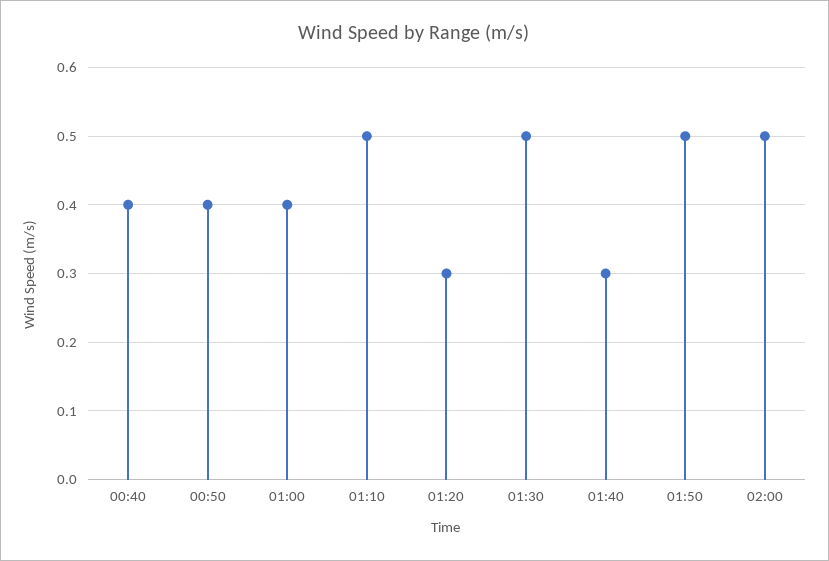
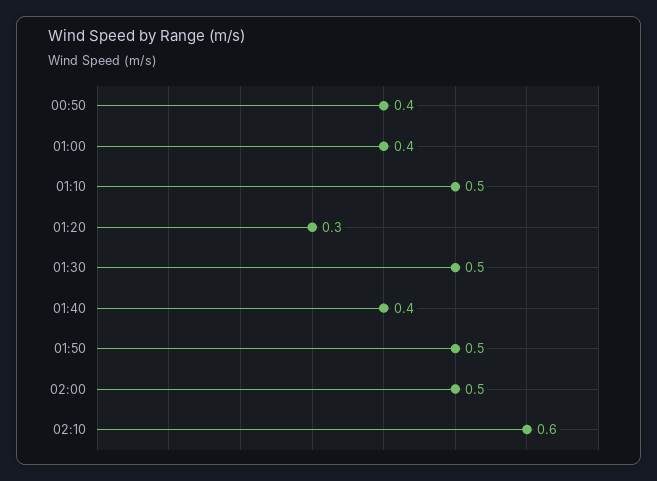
00:40: 0.4 -> none
01:40: 0.3 -> 0.4
02:10: none -> 0.6

